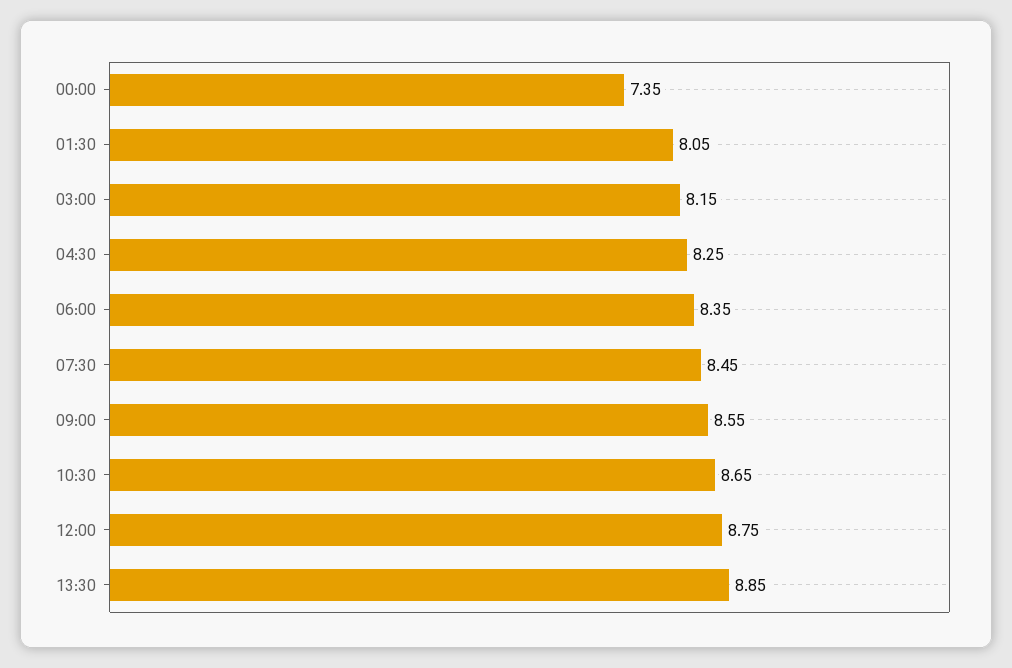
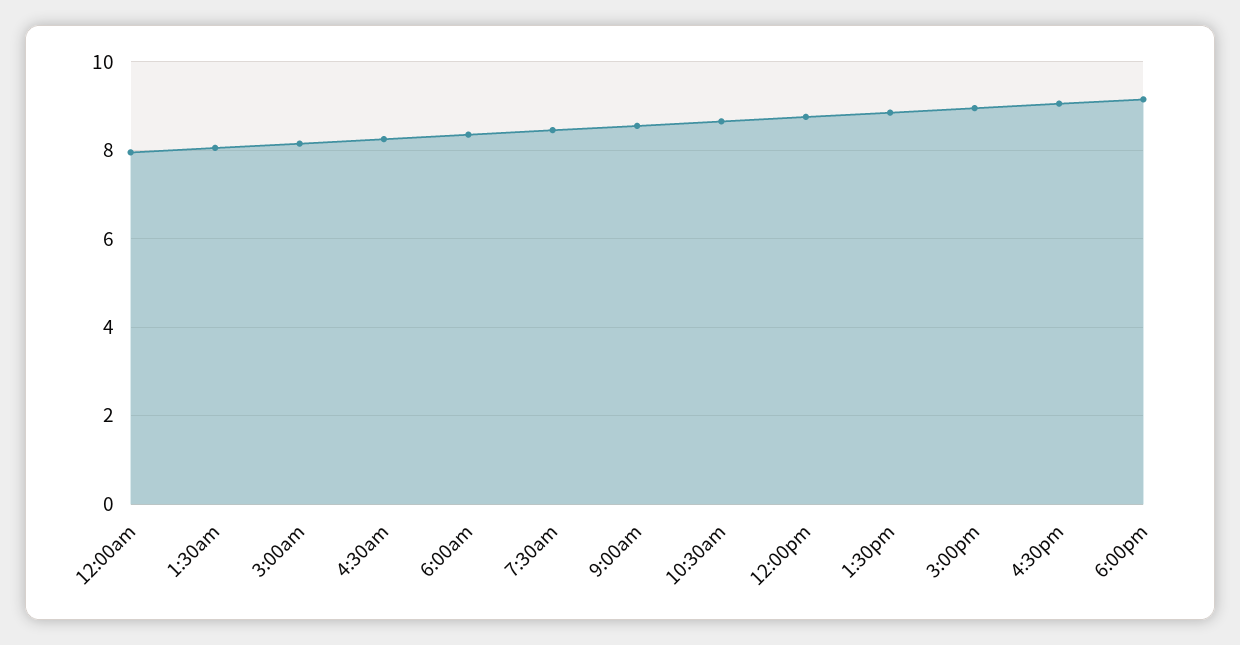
00:00: 7.35 -> 8
3:00pm: none -> 9
4:30pm: none -> 9
6:00pm: none -> 9.2

